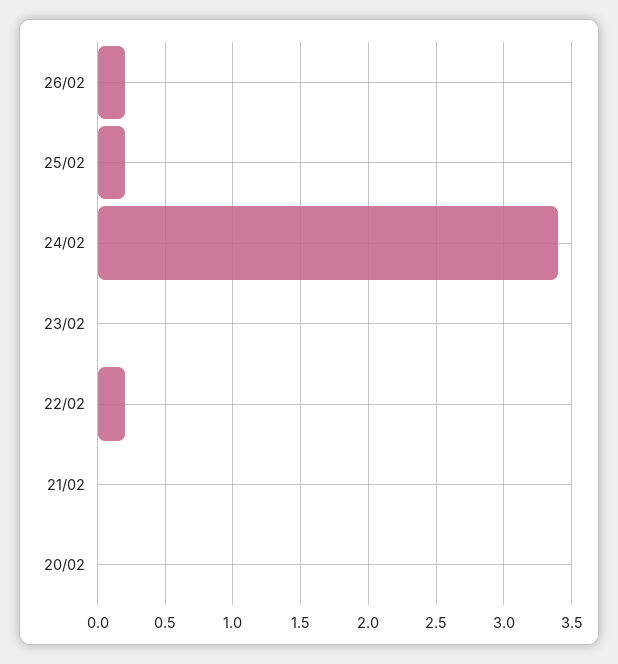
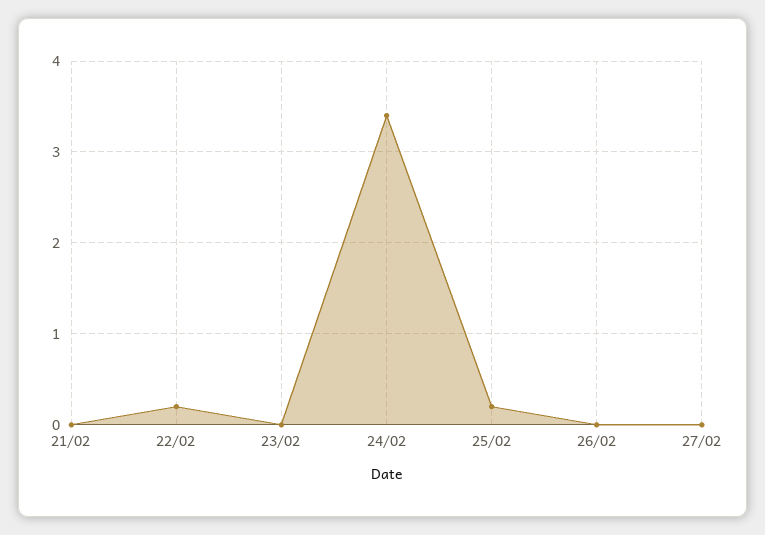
26/02: 0.2 -> 0
20/02: 0 -> none
27/02: none -> 0

